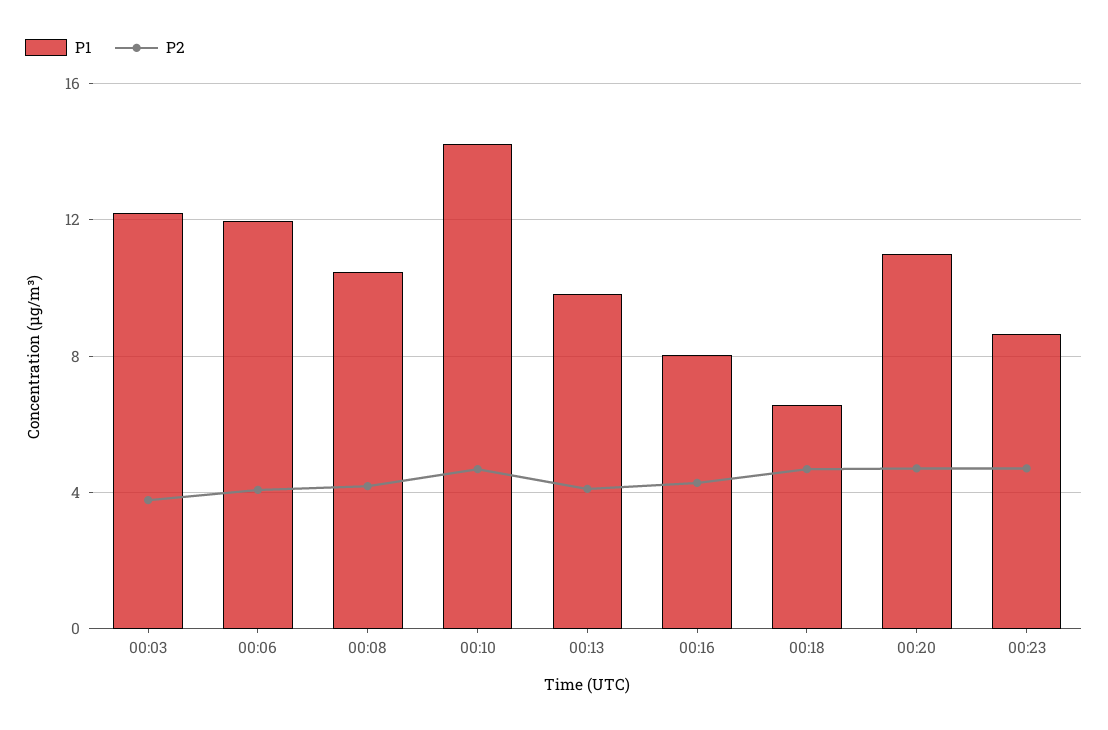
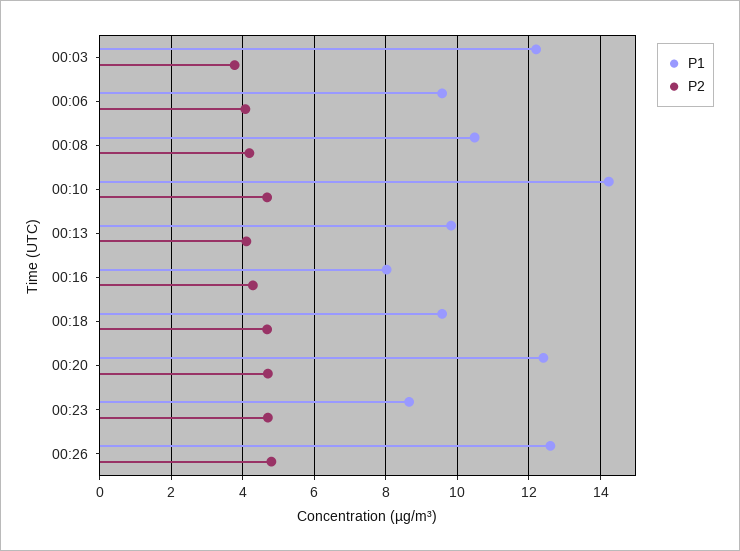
P1, 00:06: 12 -> 9.6
P1, 00:18: 6.5 -> 9.6
P1, 00:20: 11 -> 12.4
P1, 00:26: none -> 12.6
P2, 00:26: none -> 4.8

